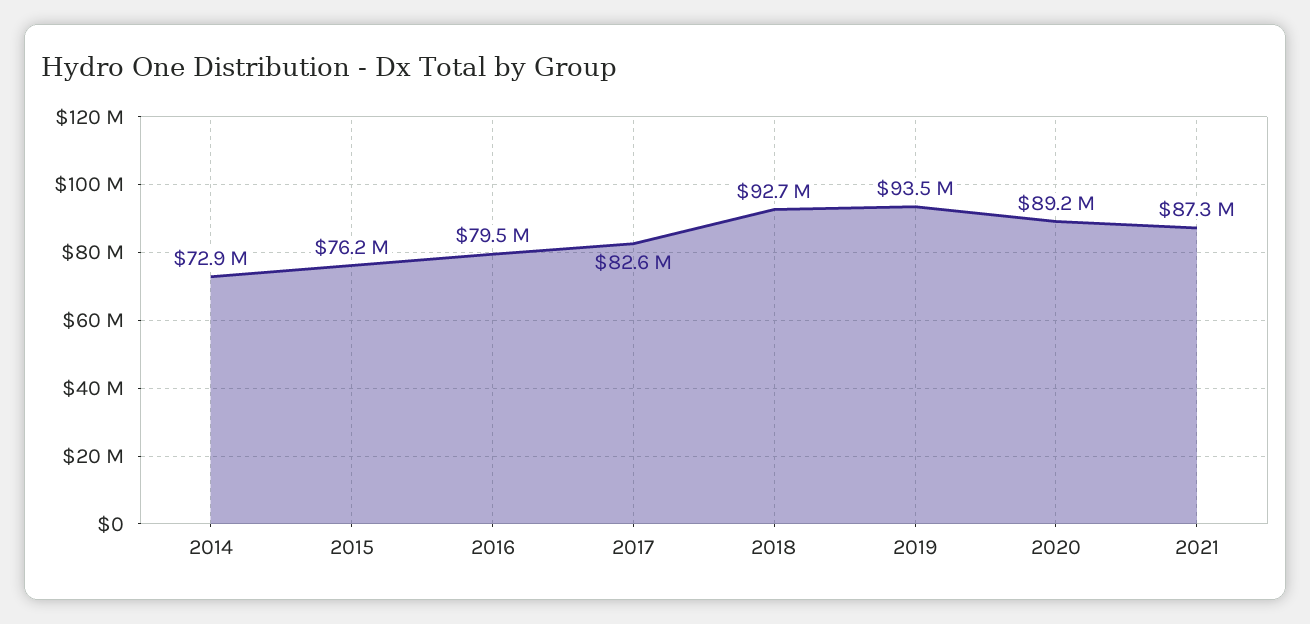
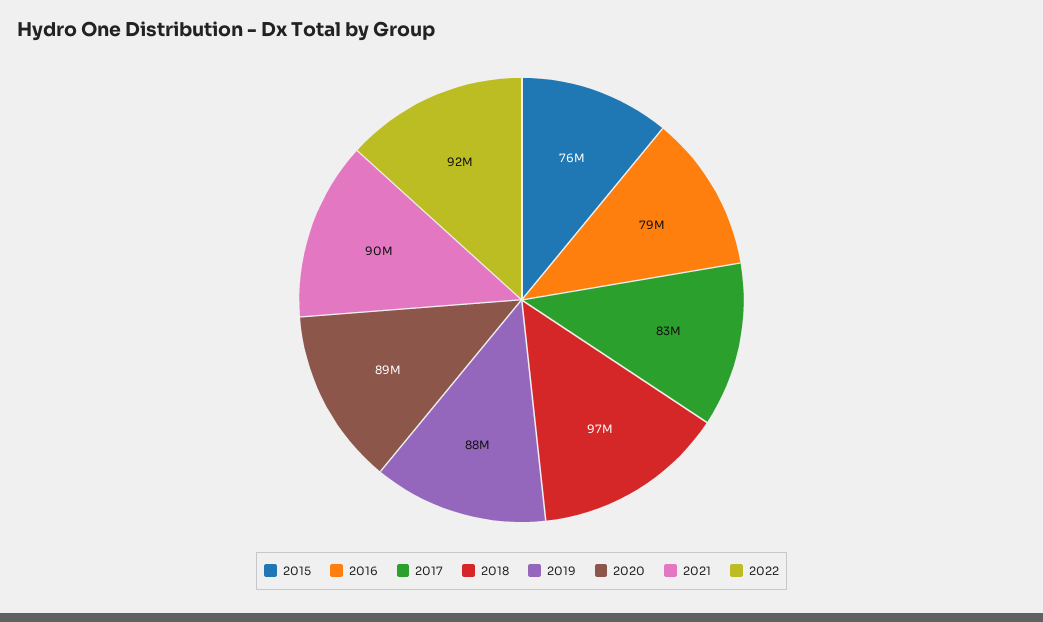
2014: 72900000 -> none
2018: 92700000 -> 97000000
2019: 93500000 -> 88000000
2021: 87300000 -> 90000000
2022: none -> 92000000

